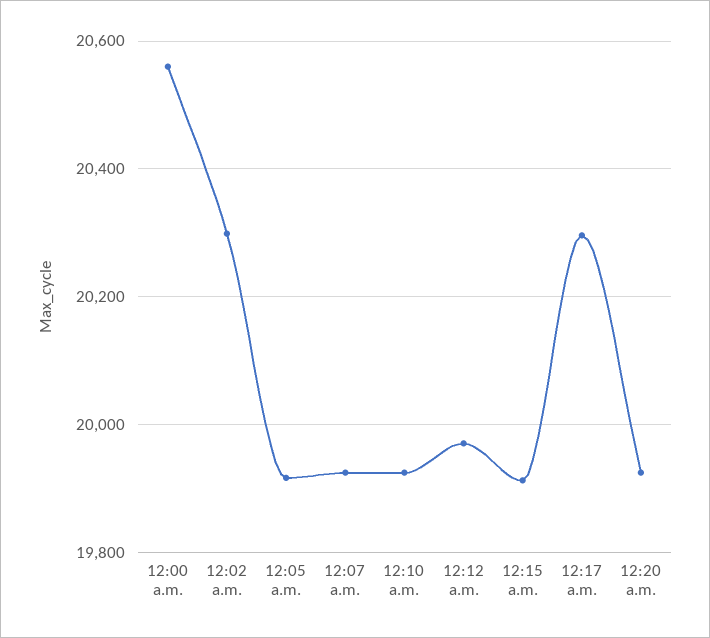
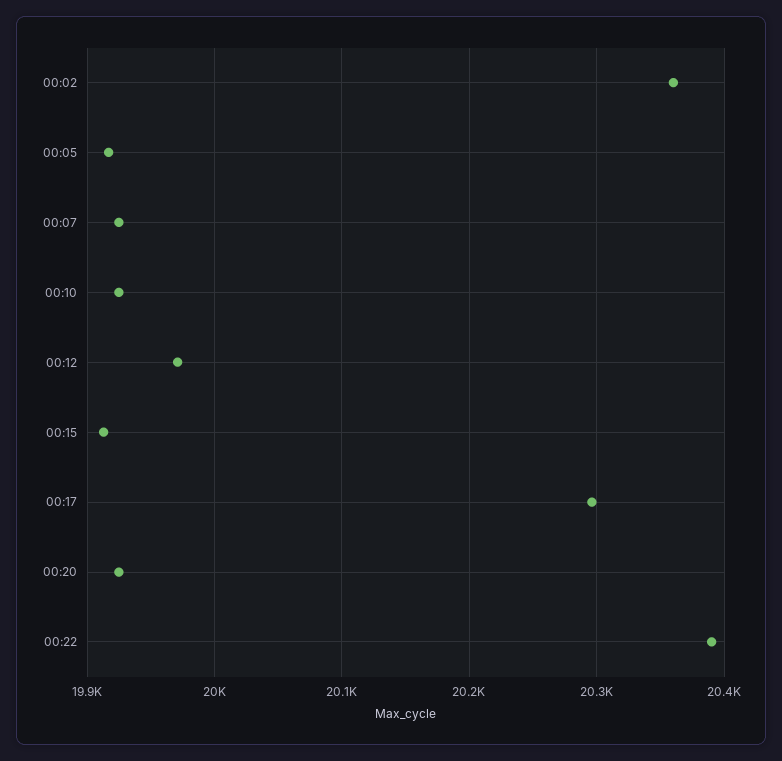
12:00 a.m.: 20560 -> none
12:02 a.m.: 20300 -> 20360
00:22: none -> 20390

